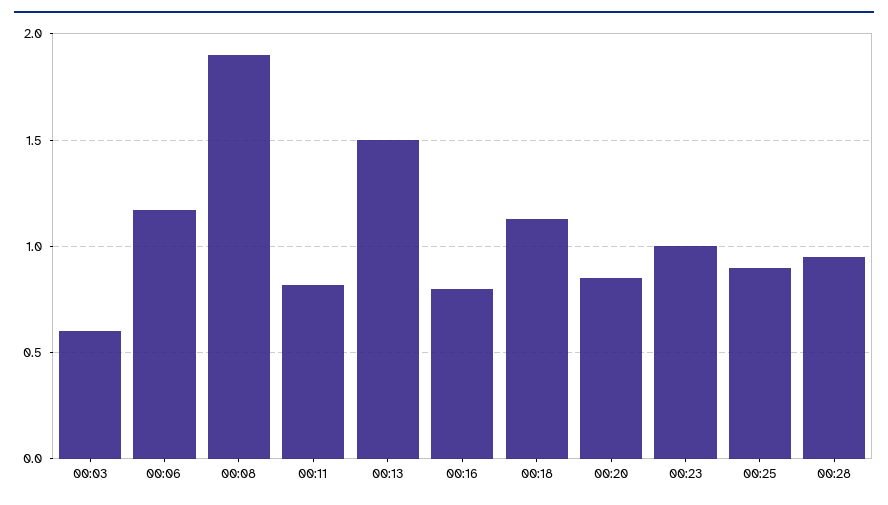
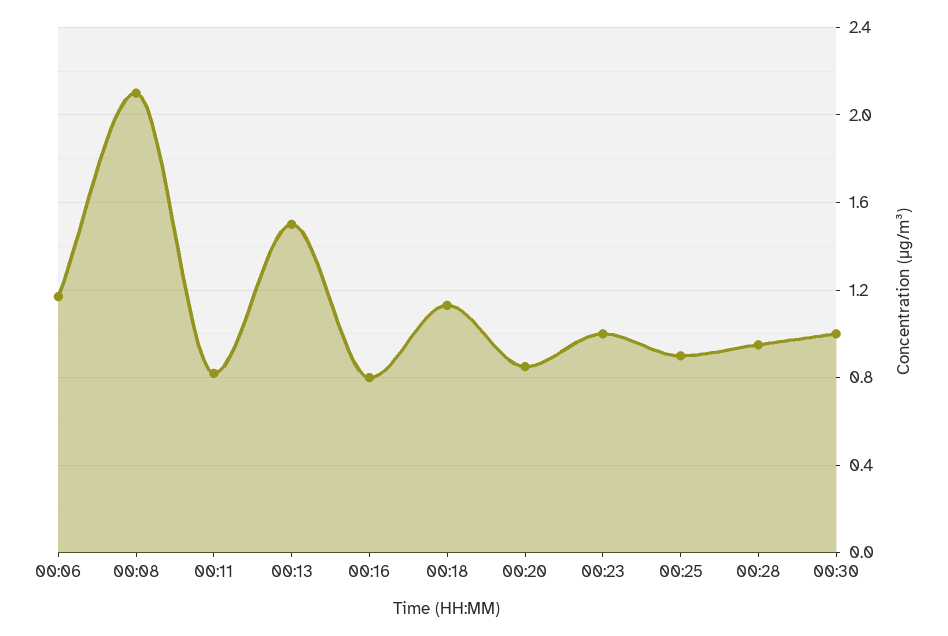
00:03: 0.6 -> none
00:08: 1.9 -> 2.1
00:30: none -> 1

